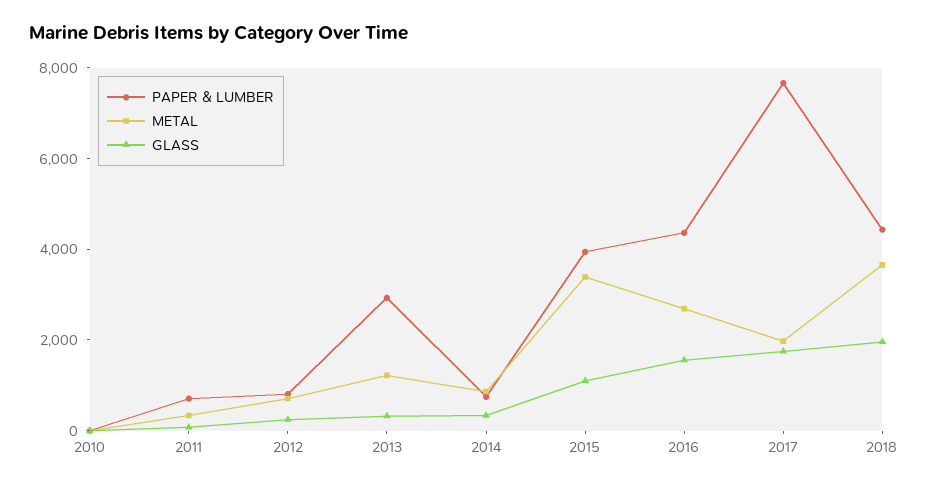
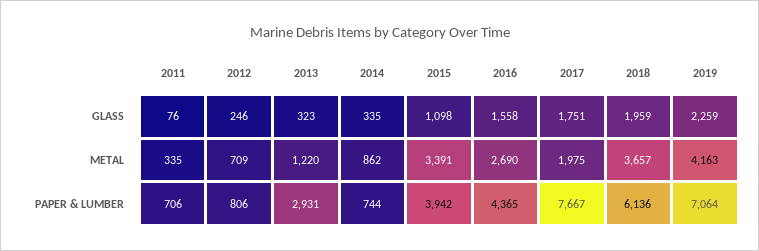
PAPER & LUMBER, 2010: 0 -> none
METAL, 2010: 0 -> none
GLASS, 2010: 0 -> none
PAPER & LUMBER, 2018: 4500 -> 6136
GLASS, 2019: none -> 2259
METAL, 2019: none -> 4163
PAPER & LUMBER, 2019: none -> 7064

